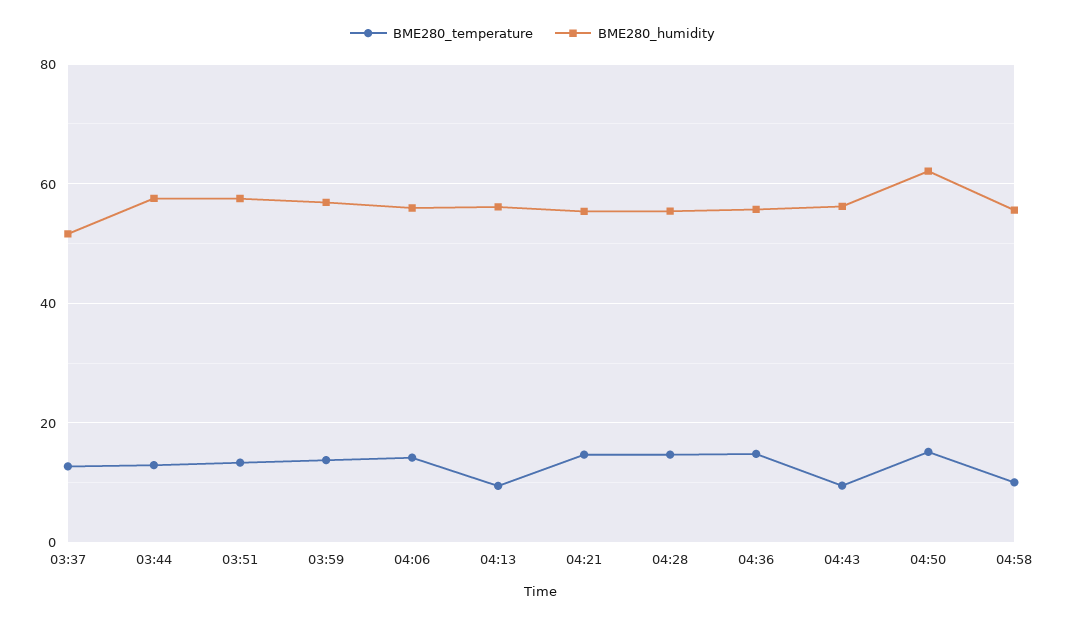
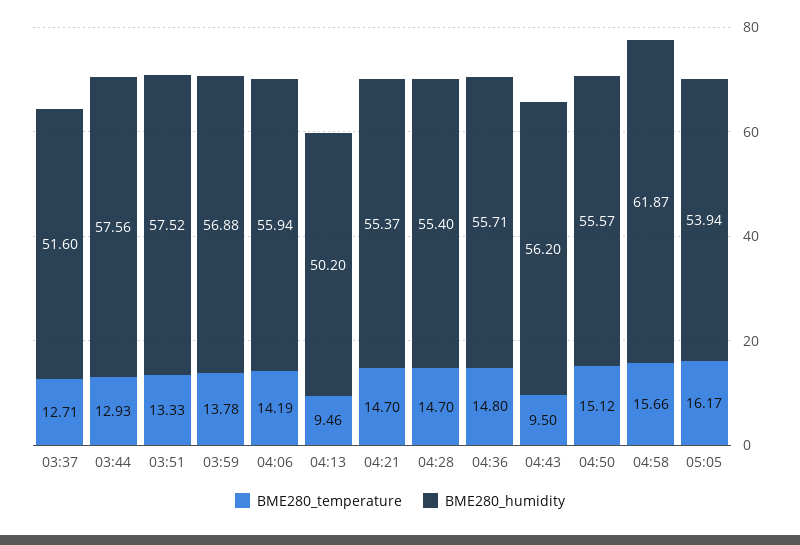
BME280_humidity, 04:13: 56 -> 50.2
BME280_humidity, 04:50: 62 -> 55.57
BME280_temperature, 04:58: 10 -> 15.66
BME280_humidity, 04:58: 56 -> 61.87
BME280_temperature, 05:05: none -> 16.17
BME280_humidity, 05:05: none -> 53.94

